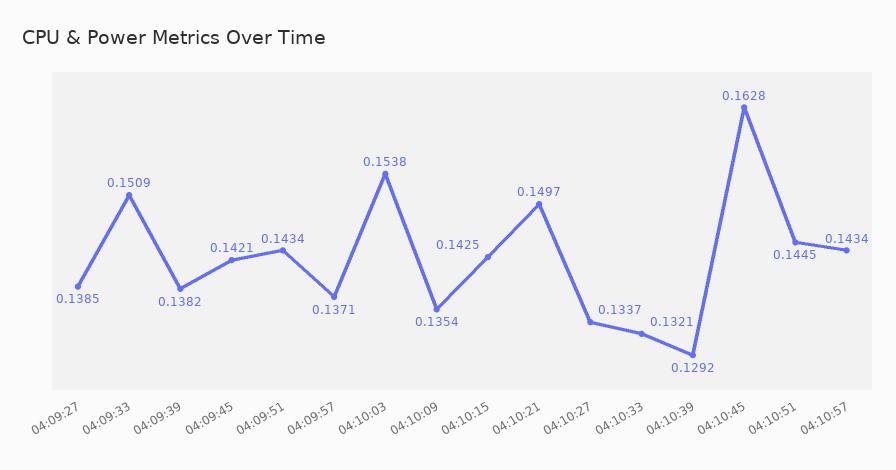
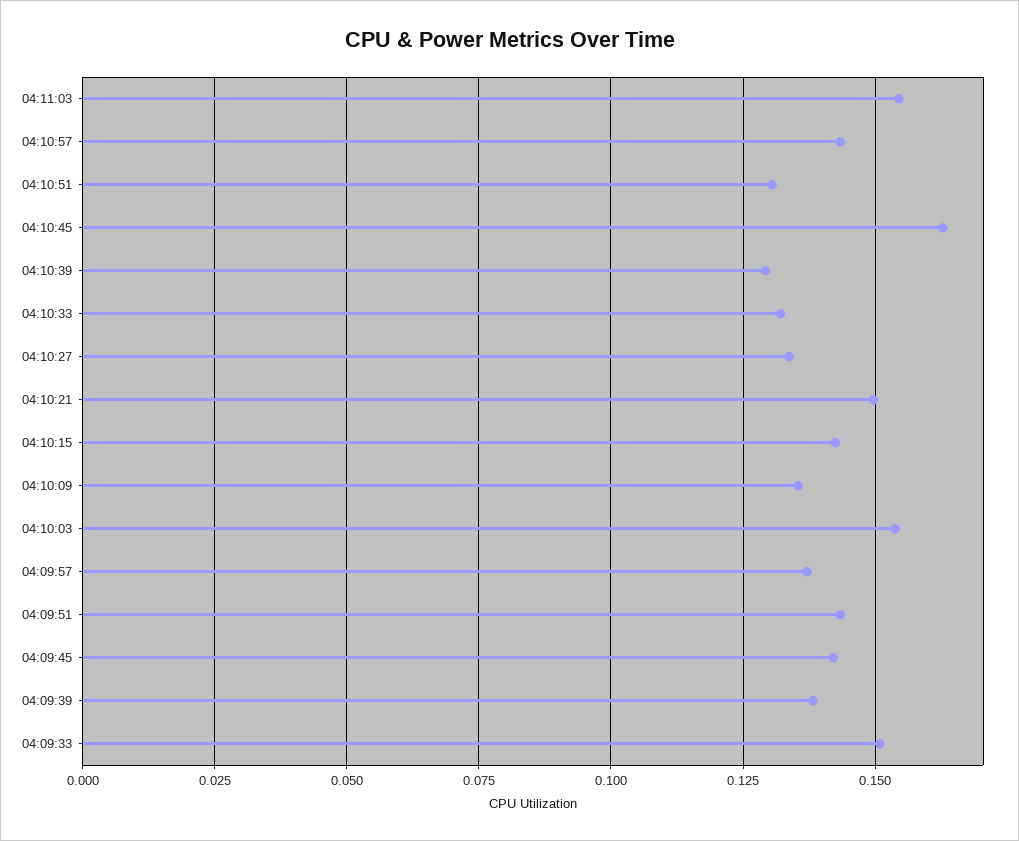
04:09:27: 0.1385 -> none
04:10:51: 0.1445 -> 0.13
04:11:03: none -> 0.155

